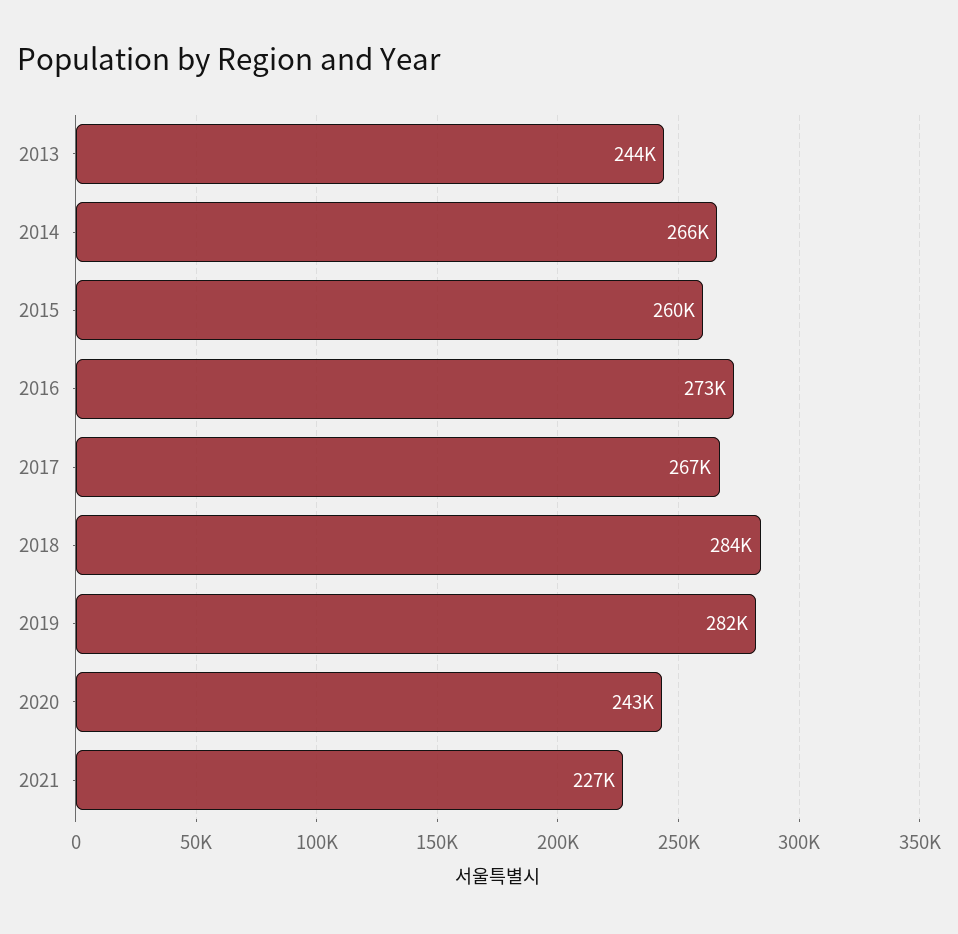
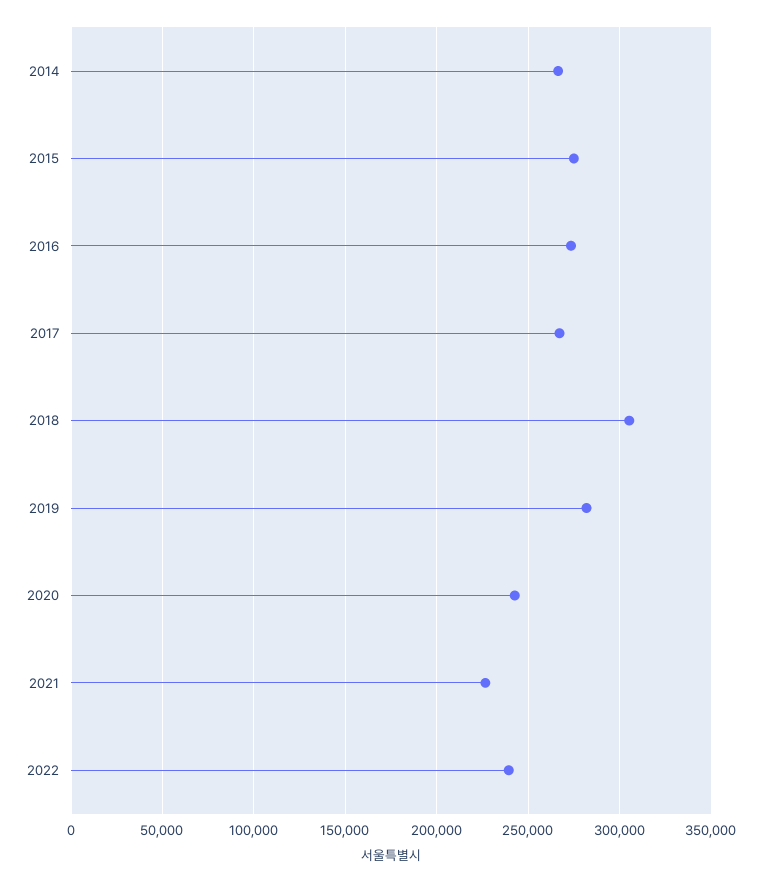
2013: 244000 -> none
2015: 260000 -> 275000
2018: 284000 -> 305000
2022: none -> 240000

